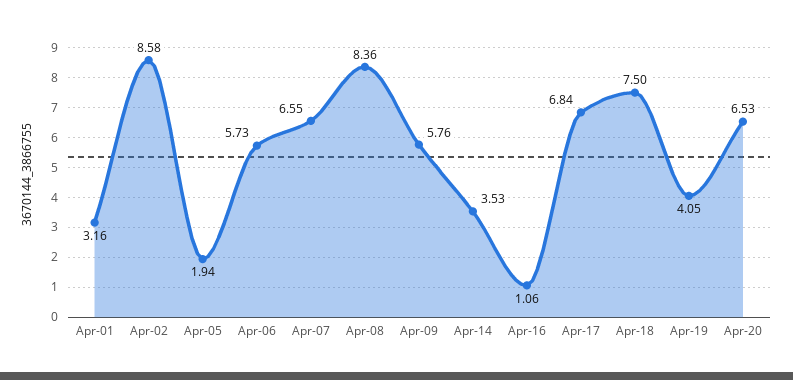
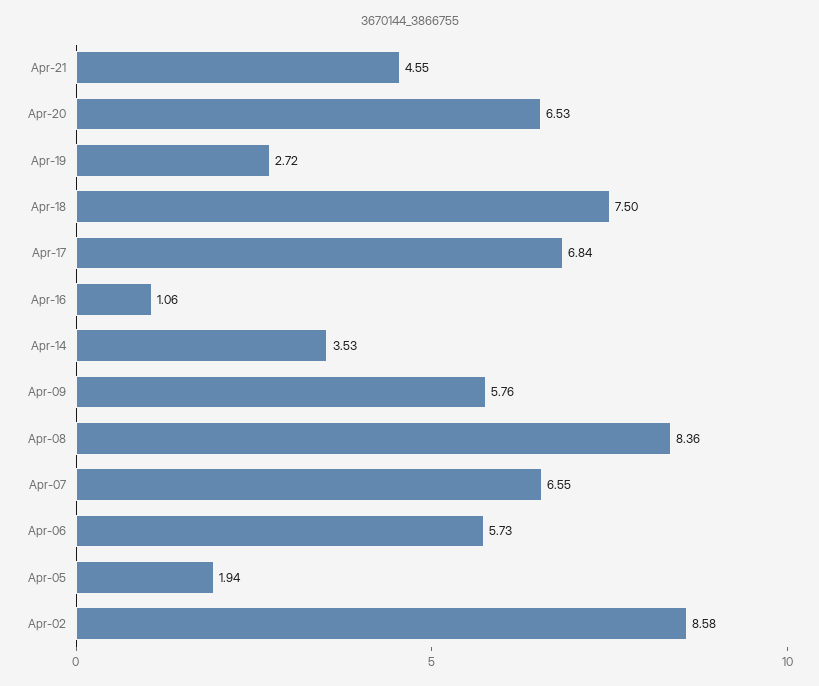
Apr-01: 3.16 -> none
Apr-19: 4.05 -> 2.72
Apr-21: none -> 4.55

